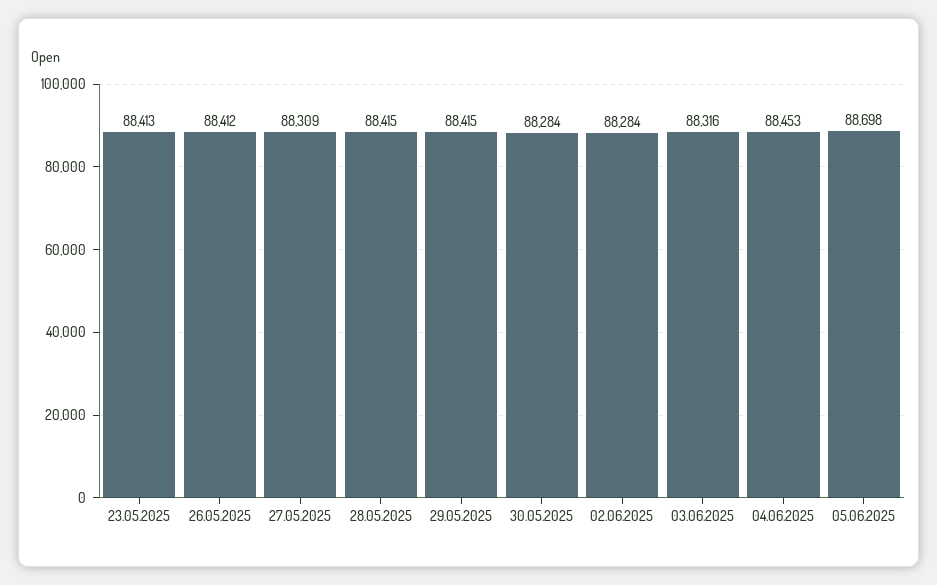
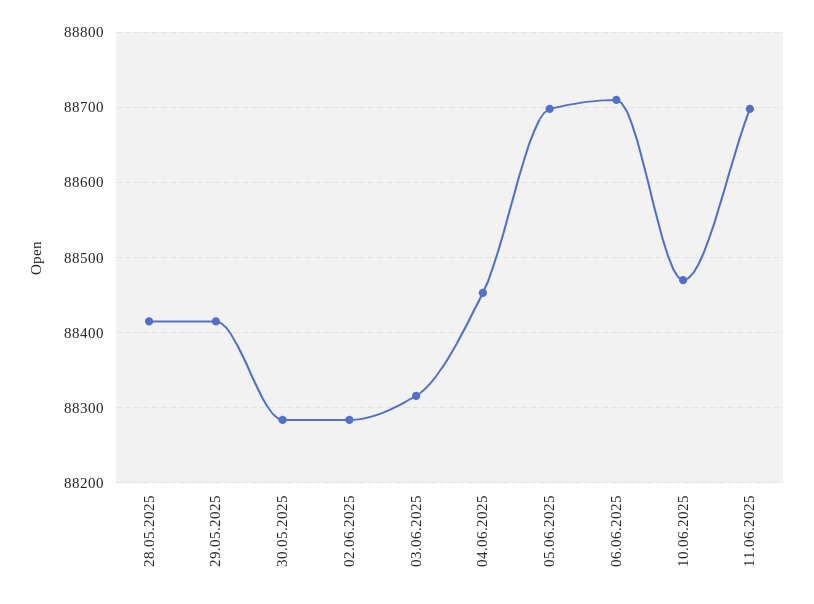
23.05.2025: 88413 -> none
26.05.2025: 88412 -> none
27.05.2025: 88309 -> none
06.06.2025: none -> 88710
10.06.2025: none -> 88470
11.06.2025: none -> 88700

